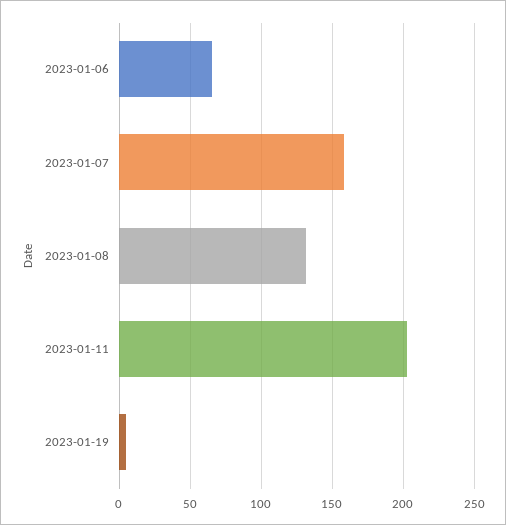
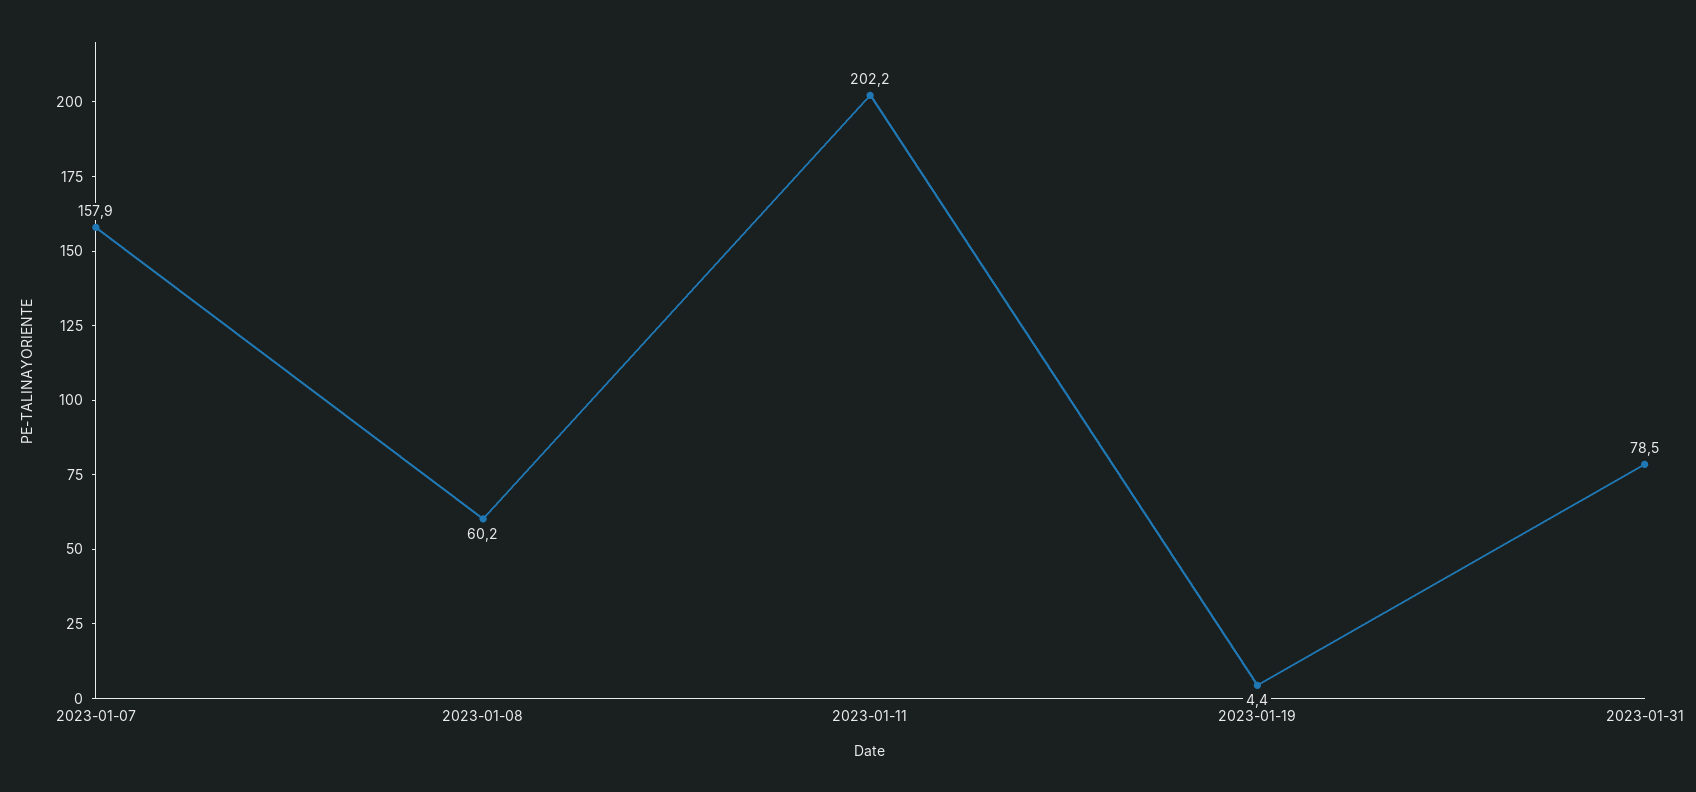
2023-01-06: 65 -> none
2023-01-08: 130 -> 60.2
2023-01-31: none -> 78.5

